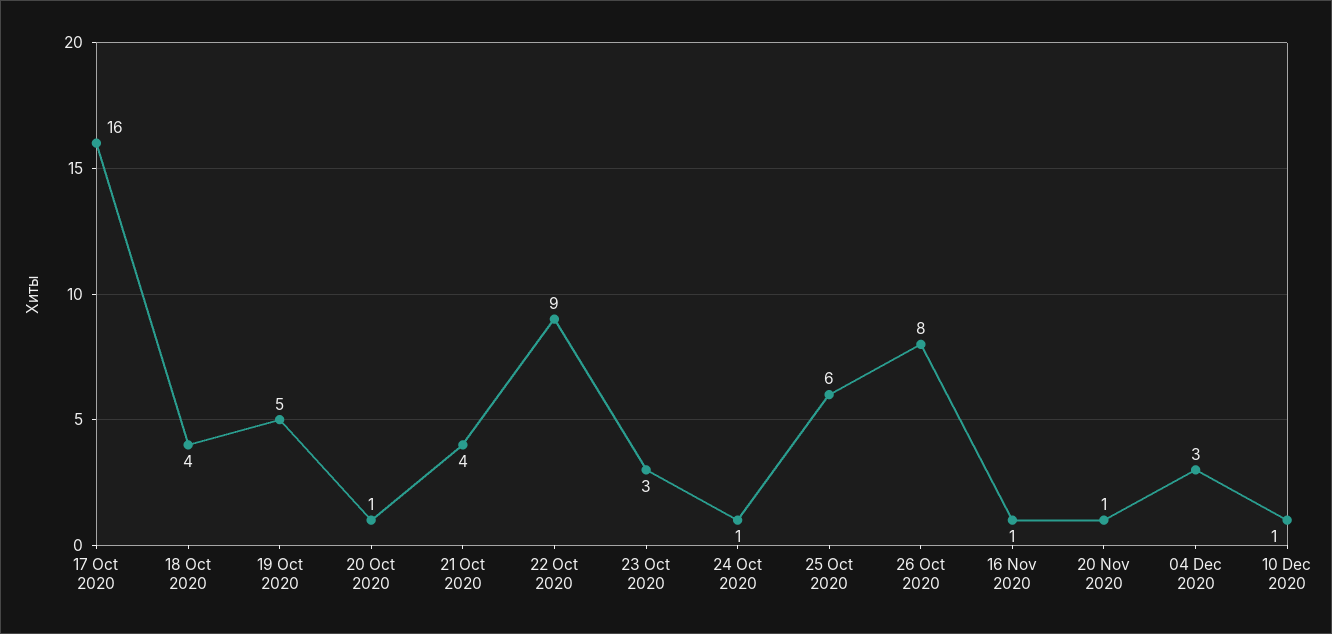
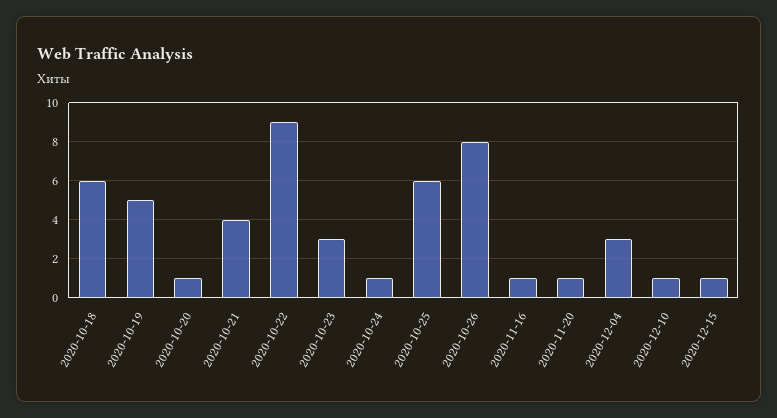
17 Oct 2020: 16 -> none
18 Oct 2020: 4 -> 6
2020-12-15: none -> 1

